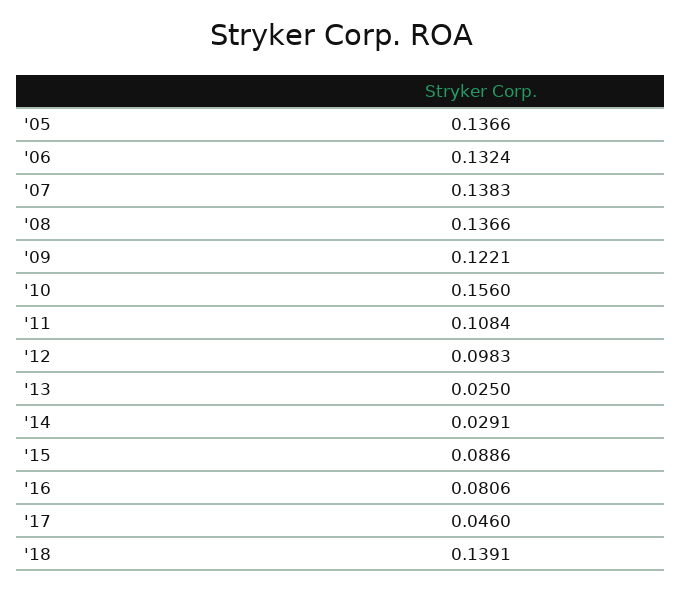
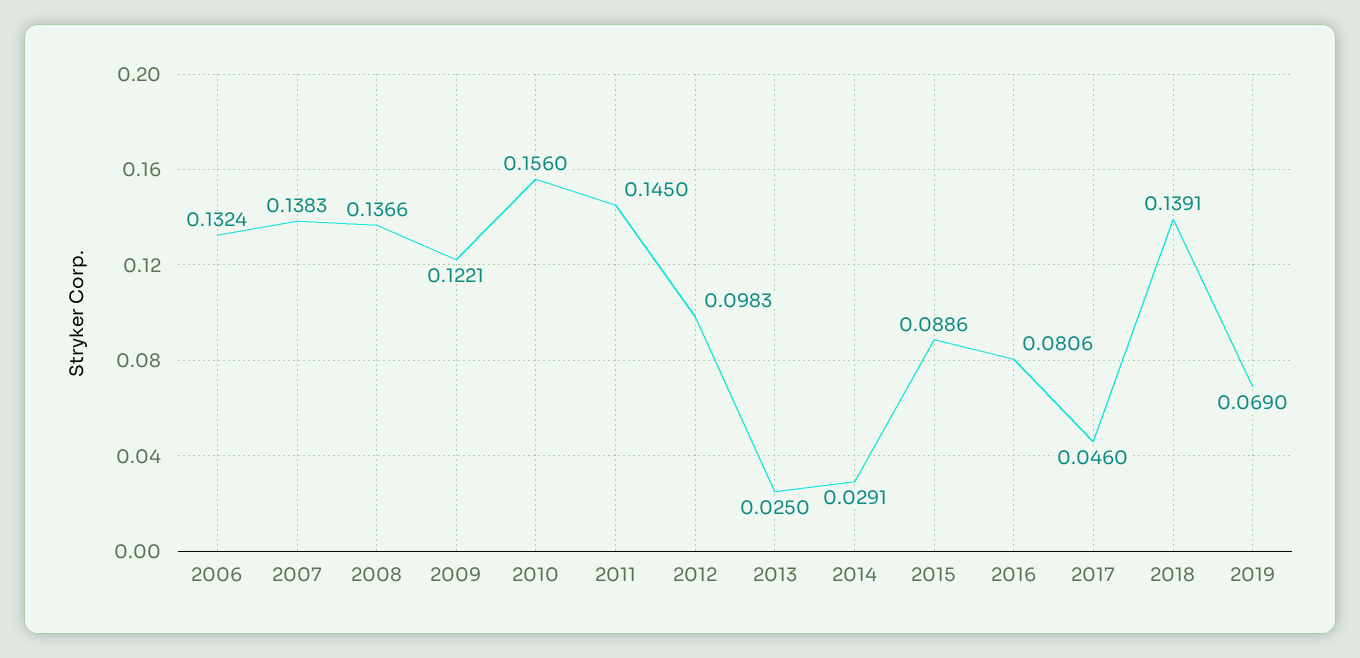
'05: 0.1366 -> none
'11: 0.1084 -> 0.145
2019: none -> 0.069

